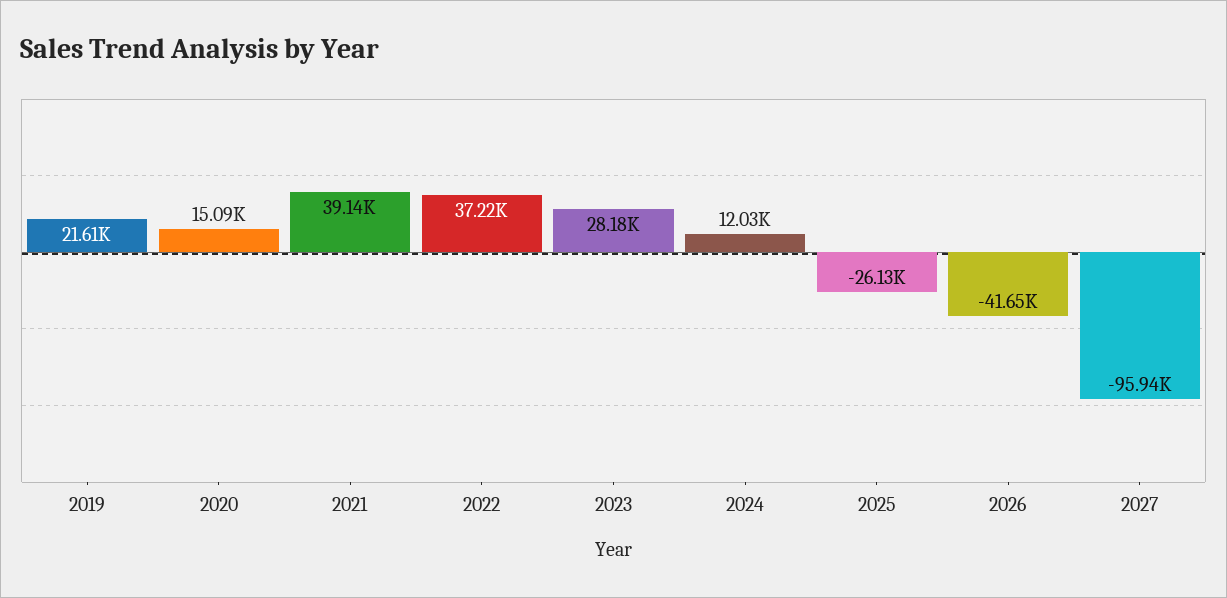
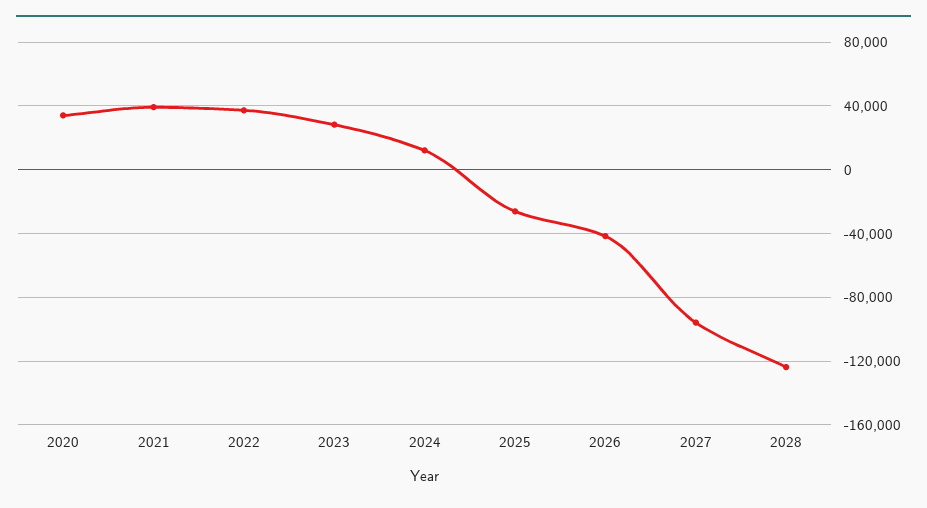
2019: 21610 -> none
2020: 15090 -> 35000
2028: none -> -125000

